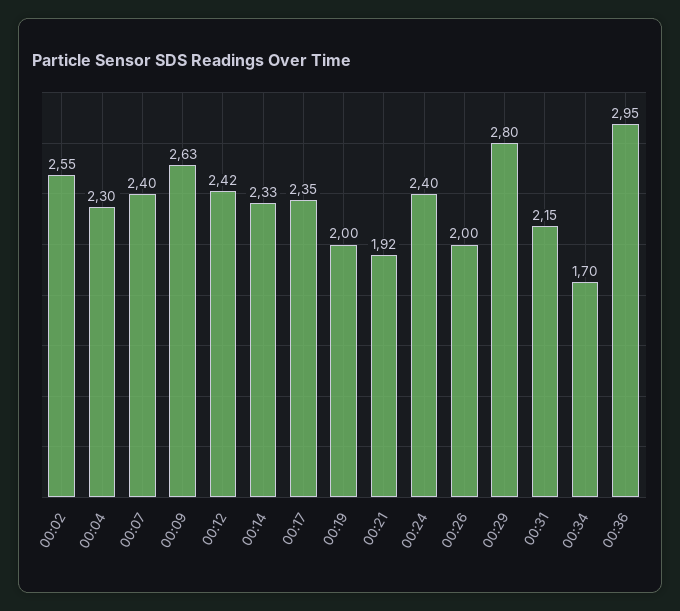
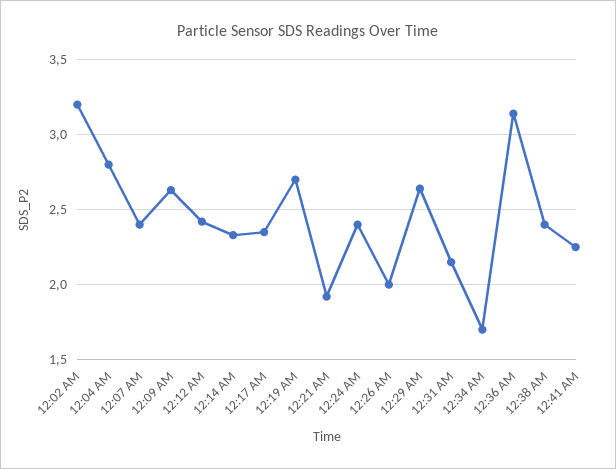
00:02: 2.55 -> 3.2
00:04: 2.3 -> 2.8
00:19: 2 -> 2.7
00:29: 2.8 -> 2.65
00:36: 2.95 -> 3.15
12:38 AM: none -> 2.4
12:41 AM: none -> 2.25

